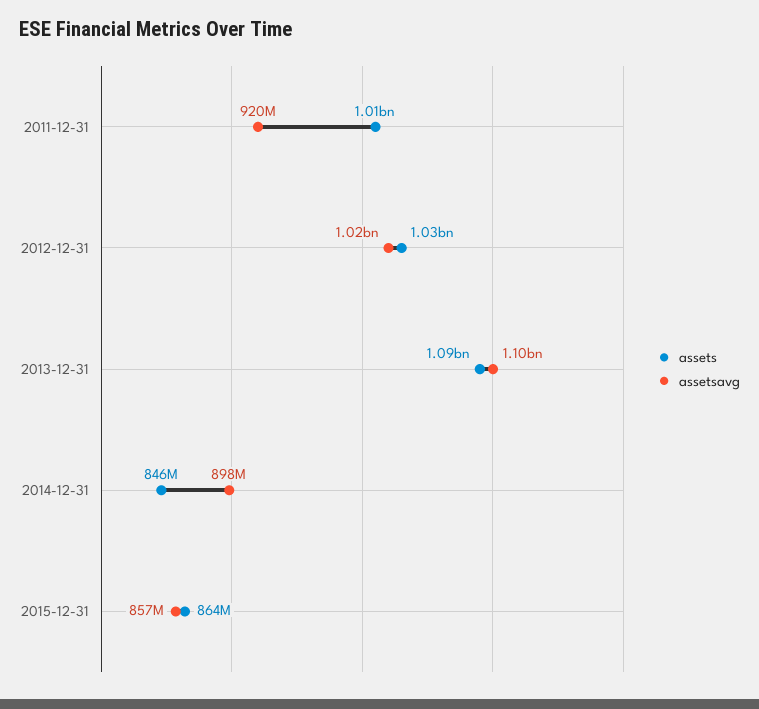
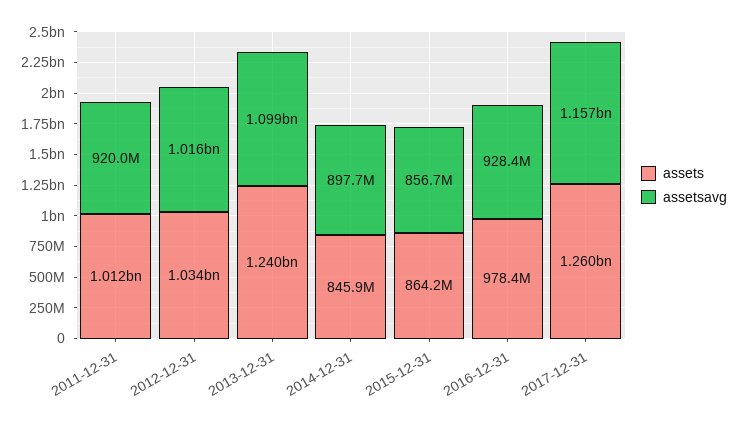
assets, 2013-12-31: 1090000000 -> 1240000000
assets, 2016-12-31: none -> 978400000
assetsavg, 2016-12-31: none -> 928400000
assets, 2017-12-31: none -> 1260000000
assetsavg, 2017-12-31: none -> 1157000000

